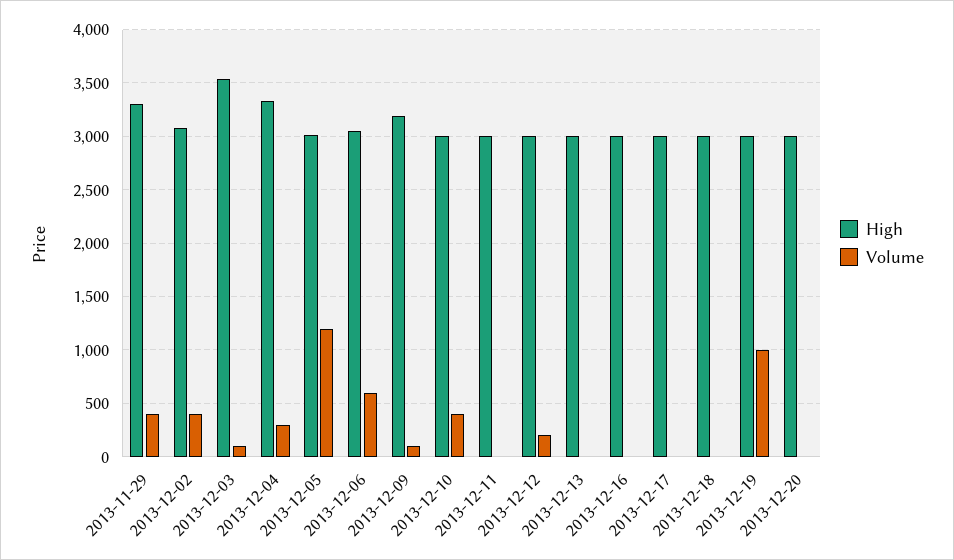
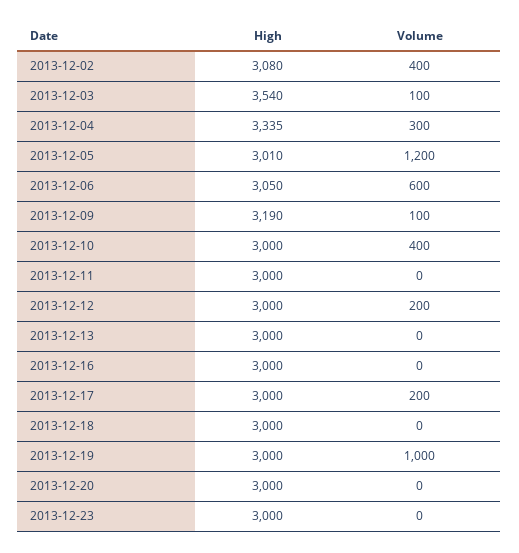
High, 2013-11-29: 3300 -> none
Volume, 2013-11-29: 400 -> none
Volume, 2013-12-17: 0 -> 200
High, 2013-12-23: none -> 3000
Volume, 2013-12-23: none -> 0

